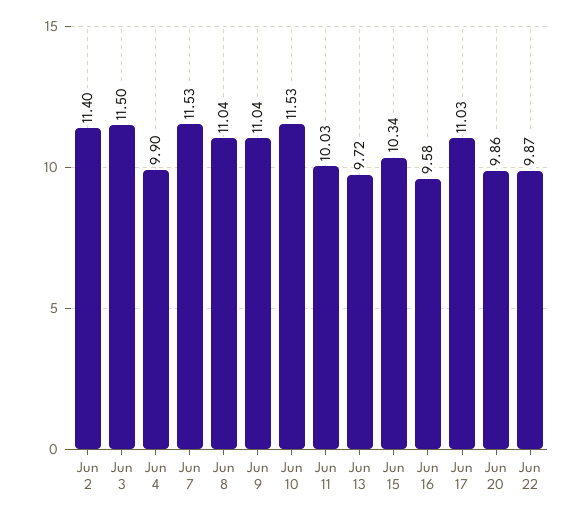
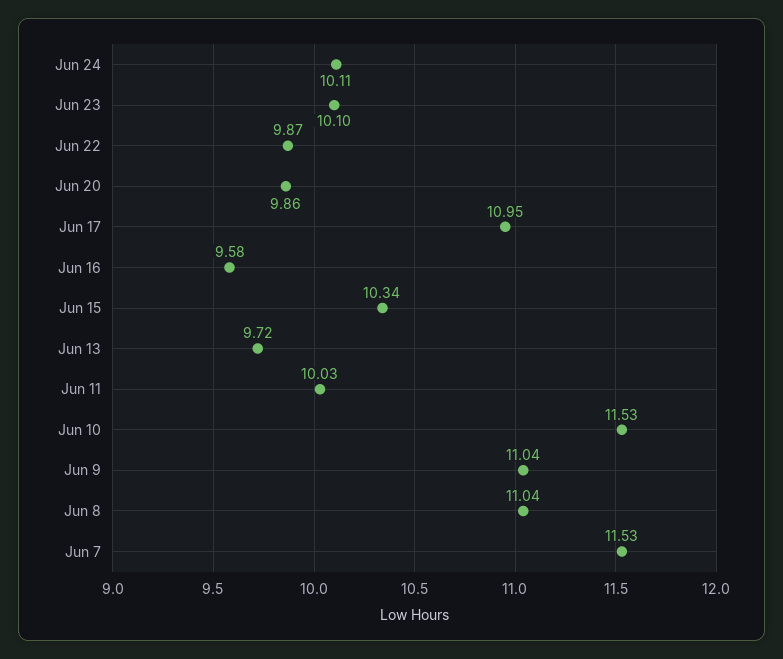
Jun 2: 11.4 -> none
Jun 3: 11.5 -> none
Jun 4: 9.9 -> none
Jun 17: 11.03 -> 10.95
Jun 24: none -> 10.11
Jun 23: none -> 10.1

